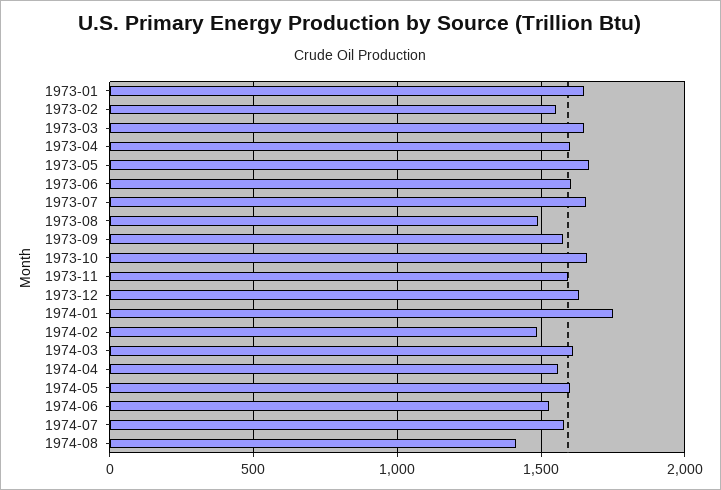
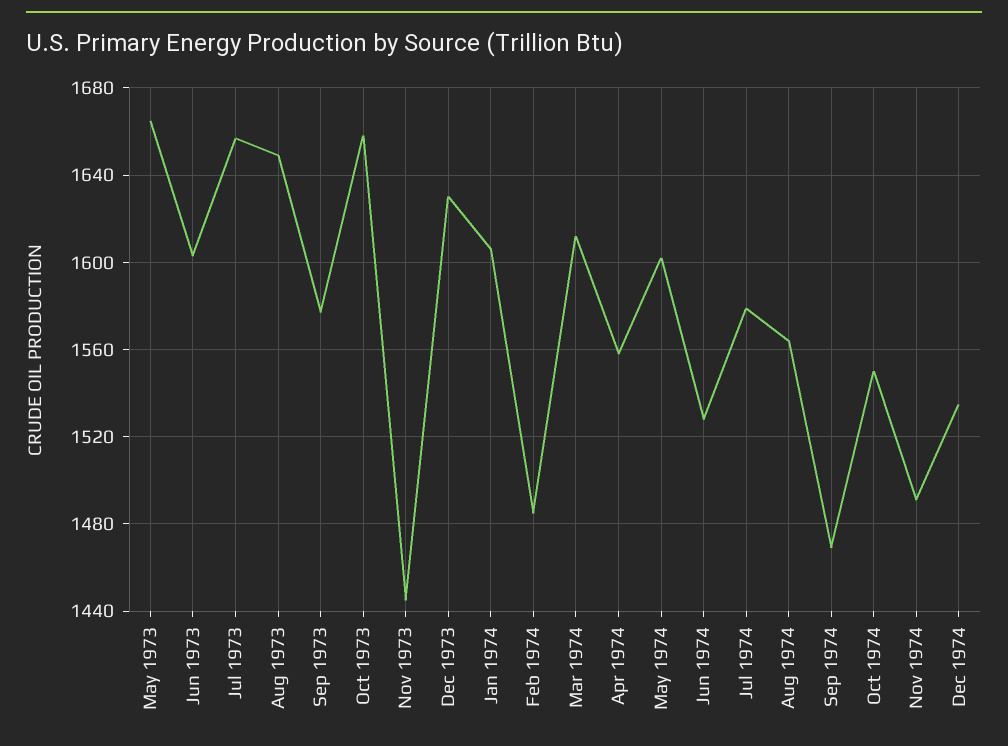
1973-01: 1650 -> none
1973-02: 1550 -> none
1973-03: 1650 -> none
1973-04: 1600 -> none
1973-08: 1500 -> 1650
1973-11: 1600 -> 1445
1974-01: 1750 -> 1605
1974-08: 1400 -> 1565
Sep 1974: none -> 1470
Oct 1974: none -> 1550
Nov 1974: none -> 1490
Dec 1974: none -> 1535

